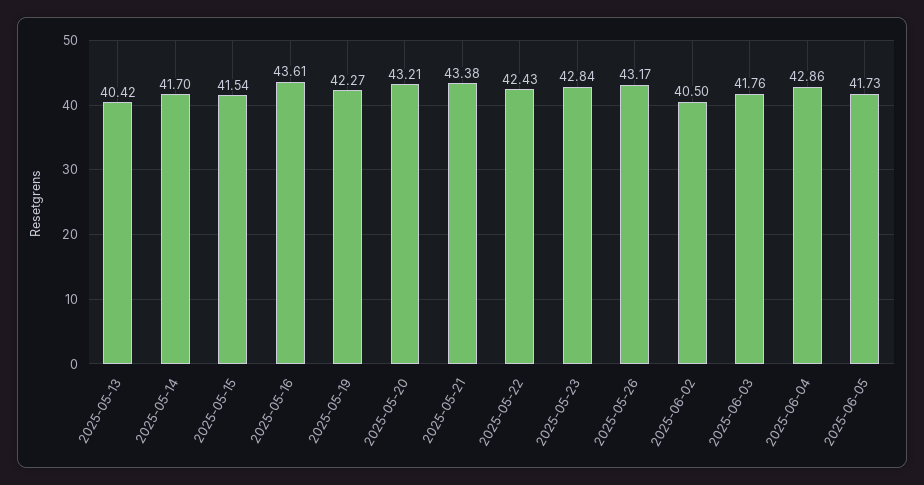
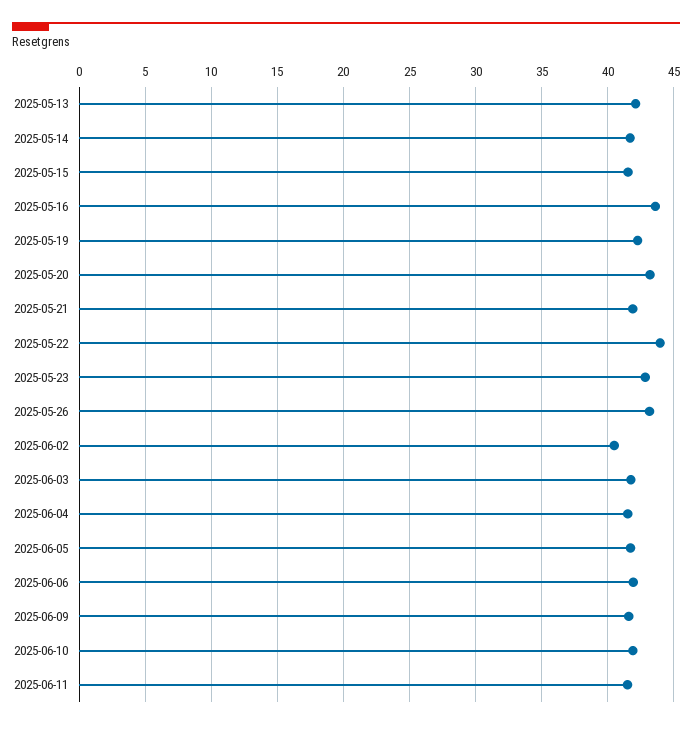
2025-05-13: 40.42 -> 42
2025-05-21: 43.38 -> 42
2025-05-22: 42.43 -> 44
2025-06-04: 42.86 -> 41.5
2025-06-06: none -> 42
2025-06-09: none -> 41.5
2025-06-10: none -> 42
2025-06-11: none -> 41.5

